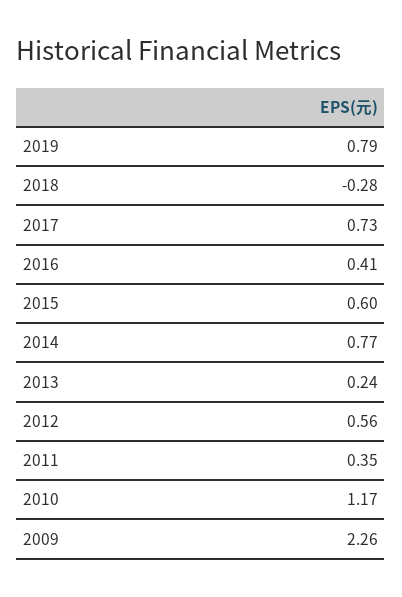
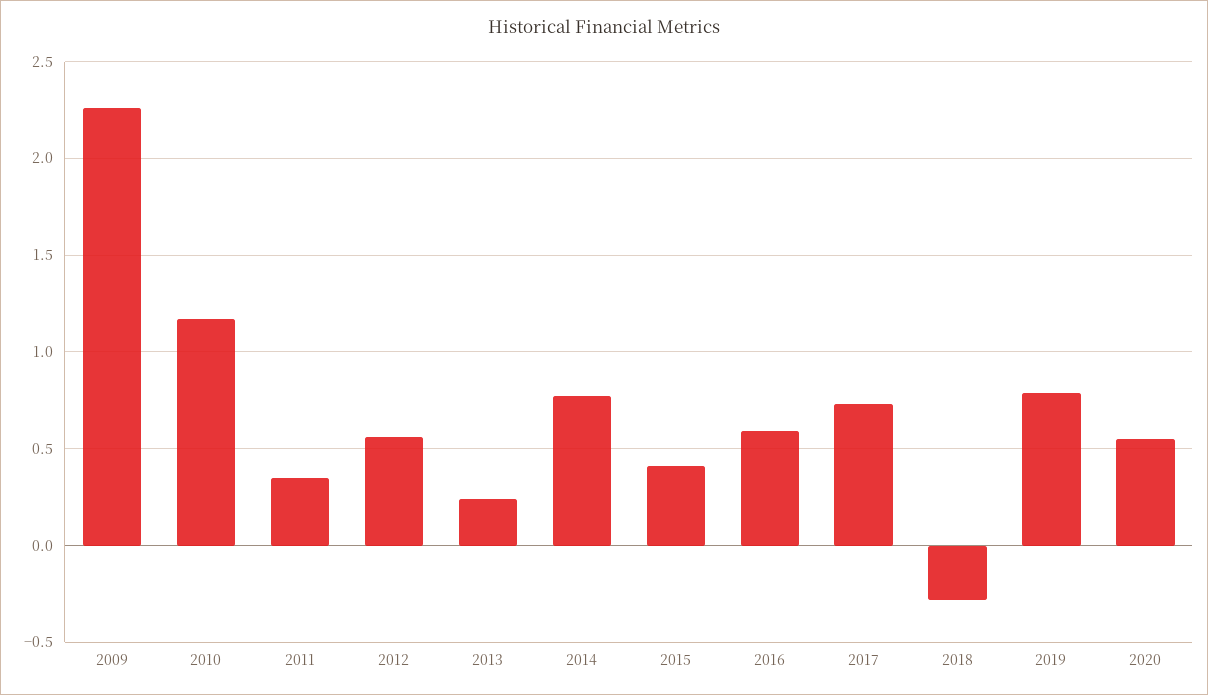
2016: 0.41 -> 0.6
2015: 0.6 -> 0.4
2020: none -> 0.55

